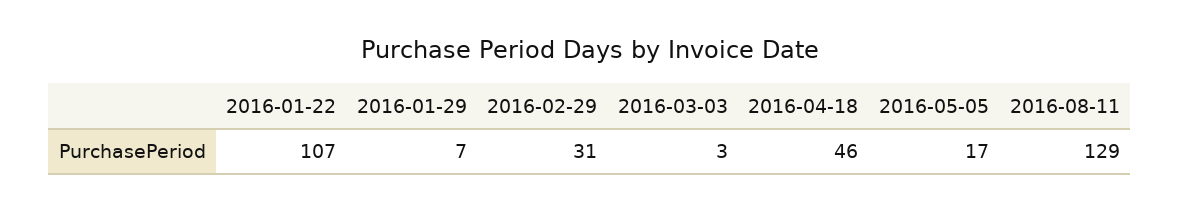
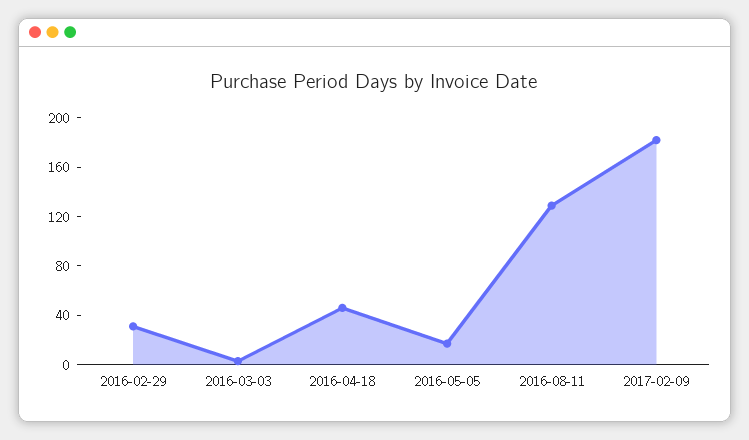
2016-01-22: 107 -> none
2016-01-29: 7 -> none
2017-02-09: none -> 180

